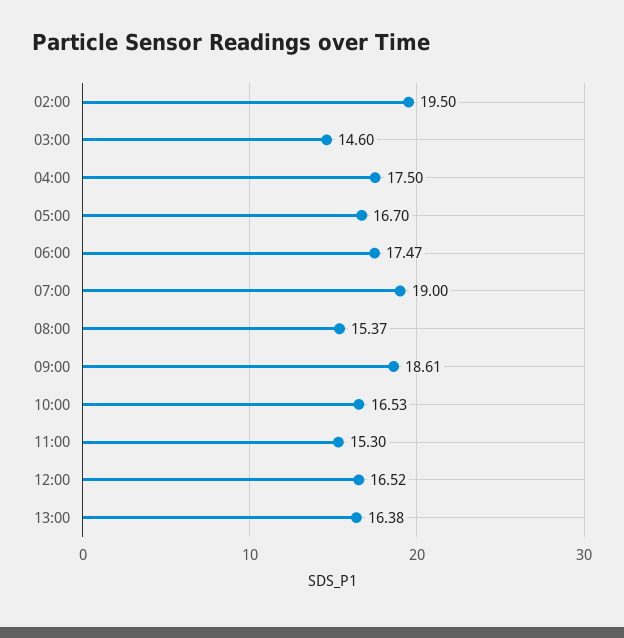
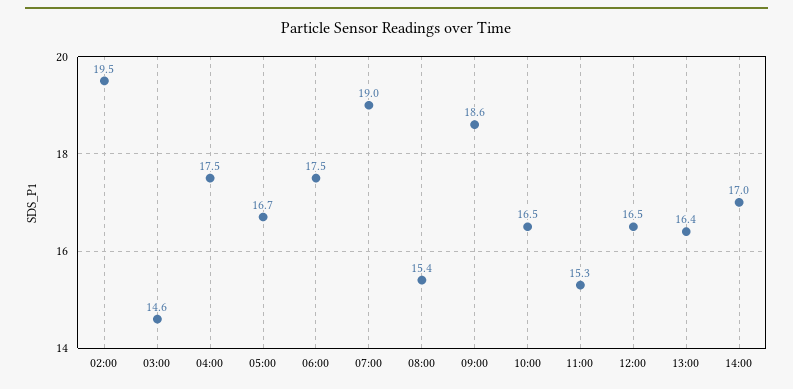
14:00: none -> 17

